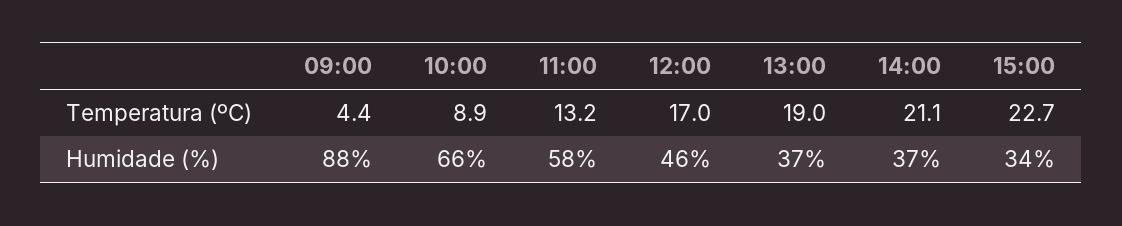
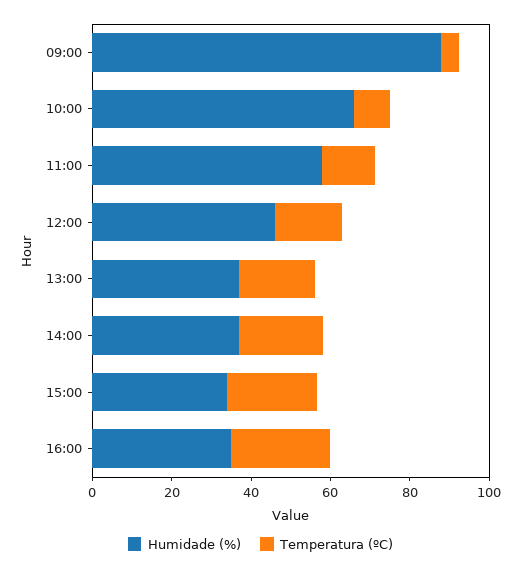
Humidade (%), 16:00: none -> 35
Temperatura (ºC), 16:00: none -> 25

